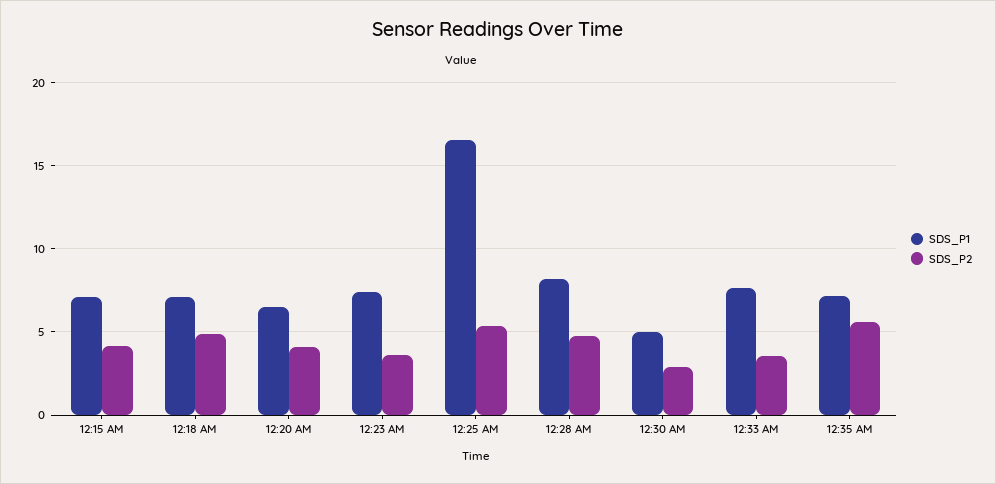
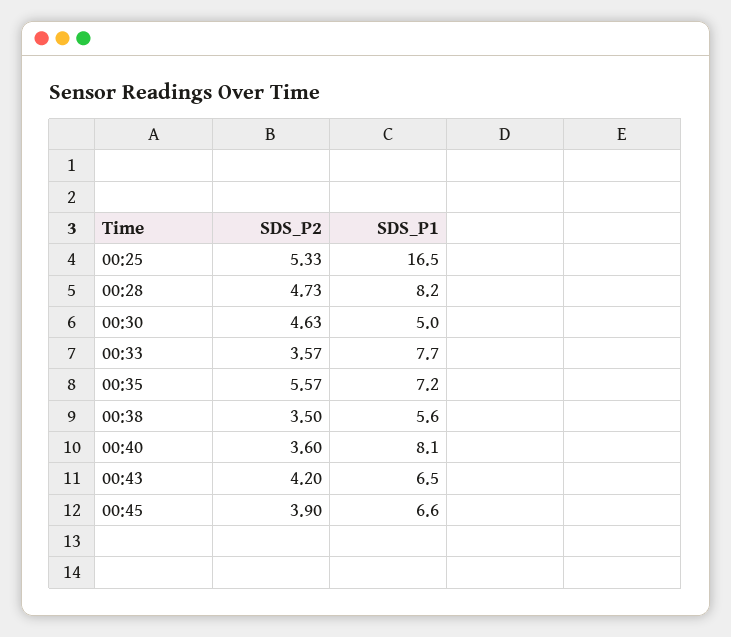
SDS_P1, 12:15 AM: 7 -> none
SDS_P2, 12:15 AM: 4 -> none
SDS_P1, 12:18 AM: 7 -> none
SDS_P2, 12:18 AM: 5 -> none
SDS_P1, 12:20 AM: 6.5 -> none
SDS_P2, 12:20 AM: 4 -> none
SDS_P1, 12:23 AM: 7.5 -> none
SDS_P2, 12:23 AM: 3.5 -> none
SDS_P2, 12:30 AM: 3 -> 4.63
SDS_P2, 00:38: none -> 3.5
SDS_P1, 00:38: none -> 5.6
SDS_P2, 00:40: none -> 3.6
SDS_P1, 00:40: none -> 8.1
SDS_P2, 00:43: none -> 4.2
SDS_P1, 00:43: none -> 6.5
SDS_P2, 00:45: none -> 3.9
SDS_P1, 00:45: none -> 6.6

